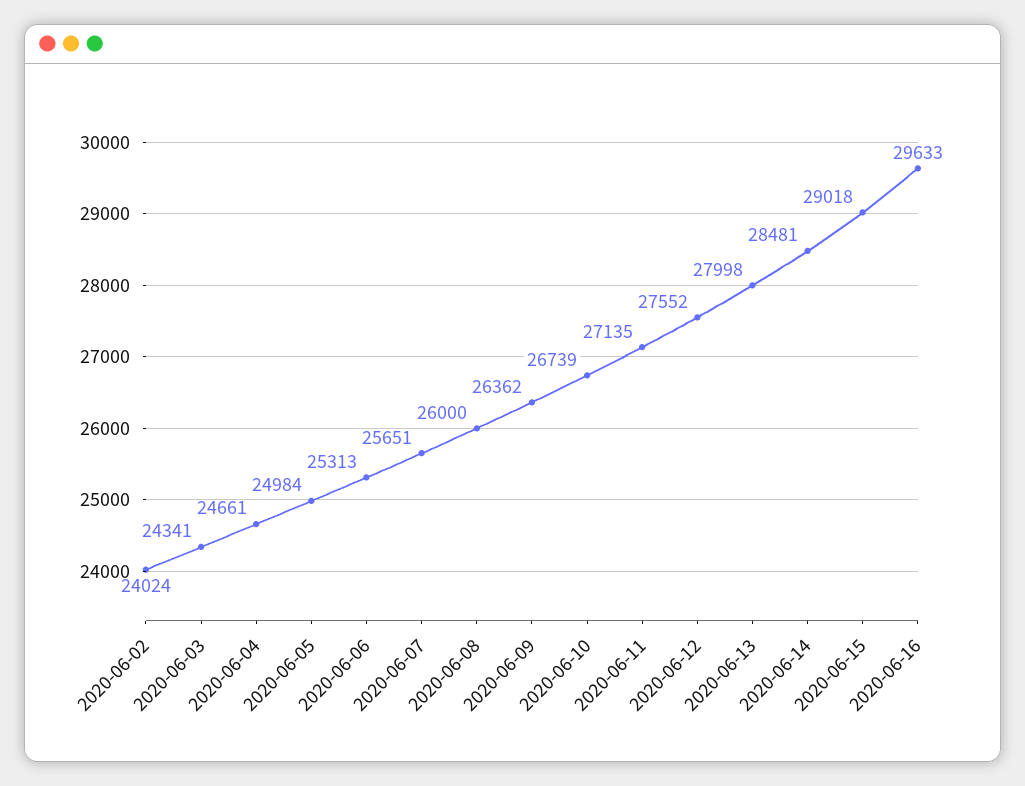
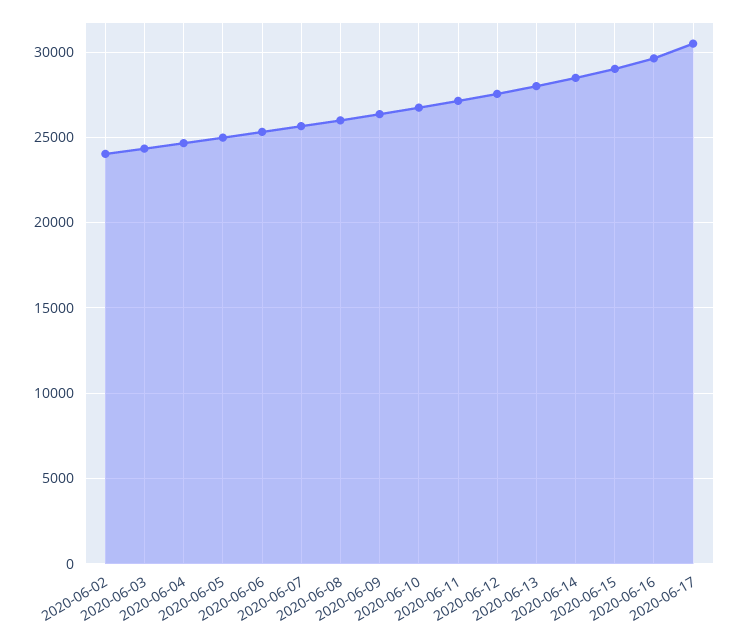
2020-06-17: none -> 30500

